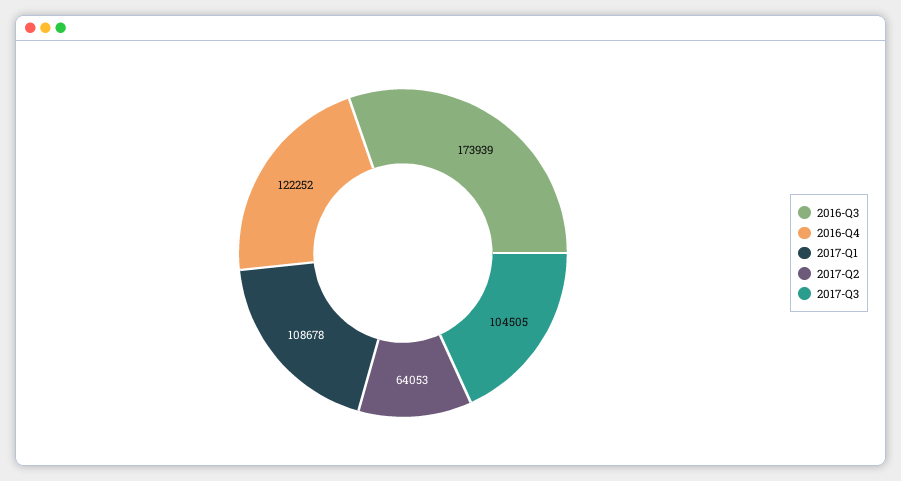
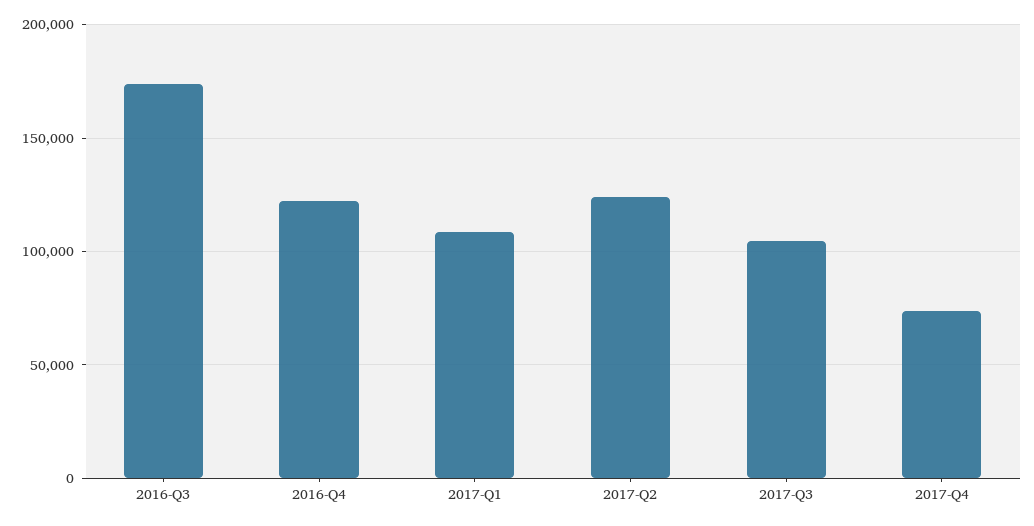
2017-Q2: 64053 -> 125000
2017-Q4: none -> 75000

